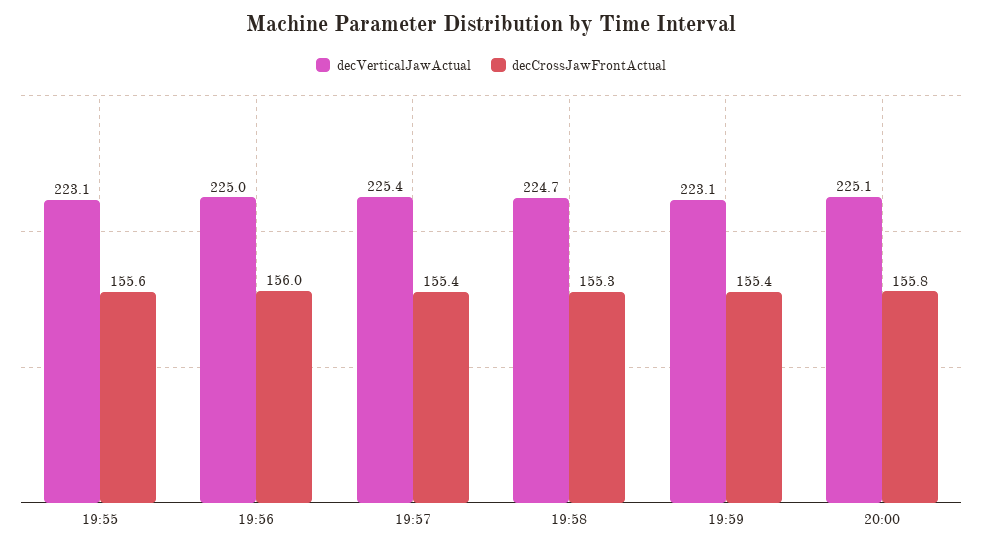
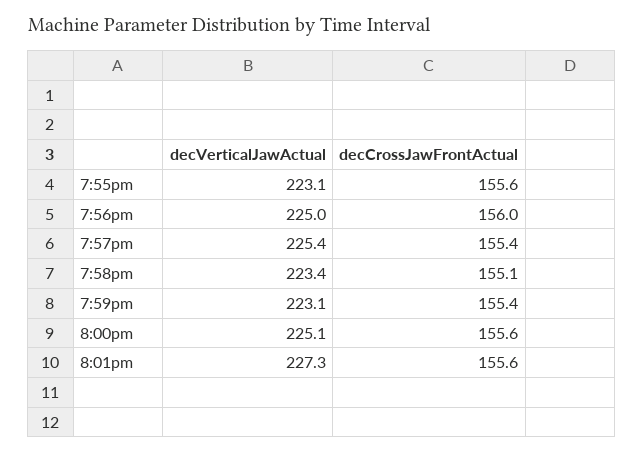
decVerticalJawActual, 19:58: 224.7 -> 223.4
decCrossJawFrontActual, 19:58: 155.3 -> 155.1
decCrossJawFrontActual, 20:00: 155.8 -> 155.6
decVerticalJawActual, 8:01pm: none -> 227.3
decCrossJawFrontActual, 8:01pm: none -> 155.6

